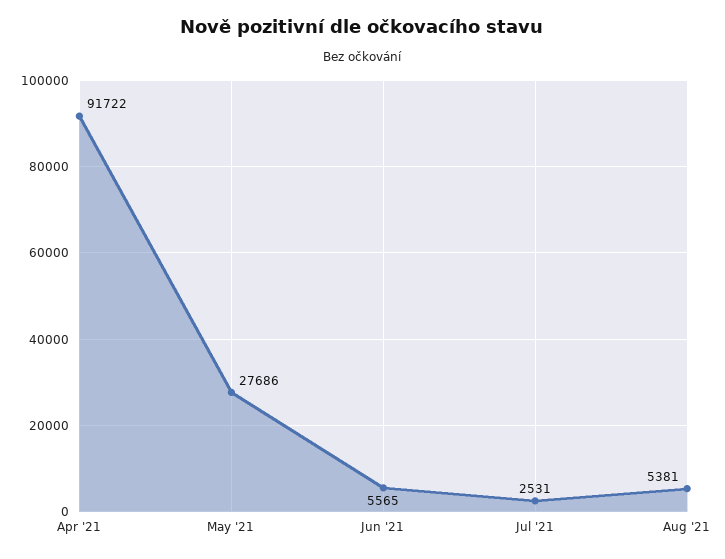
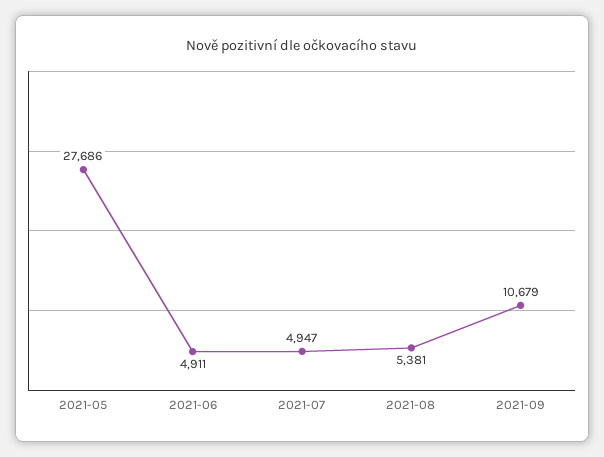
Apr '21: 91722 -> none
Jun '21: 5565 -> 4911
Jul '21: 2531 -> 4947
2021-09: none -> 10679

